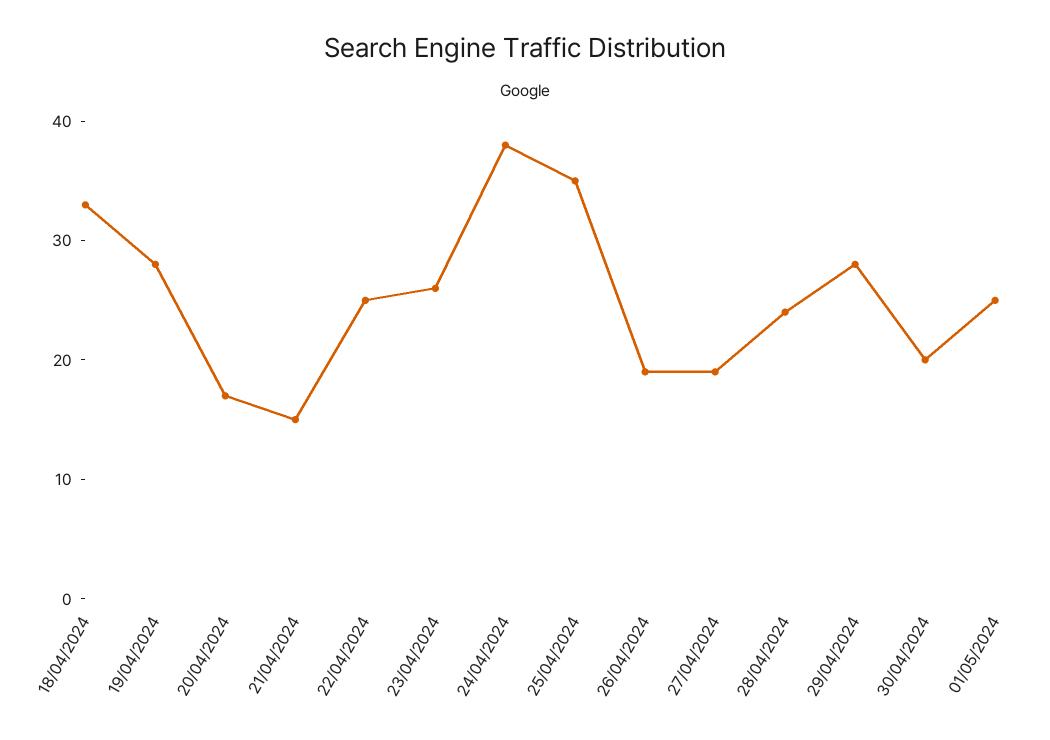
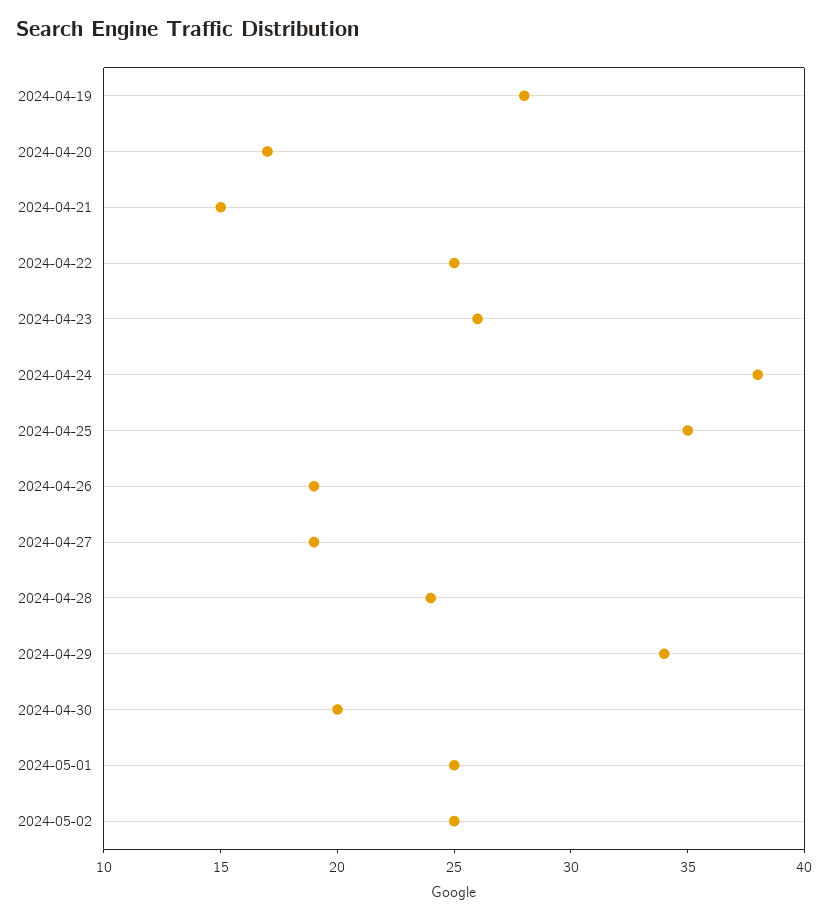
18/04/2024: 33 -> none
29/04/2024: 28 -> 34
2024-05-02: none -> 25

